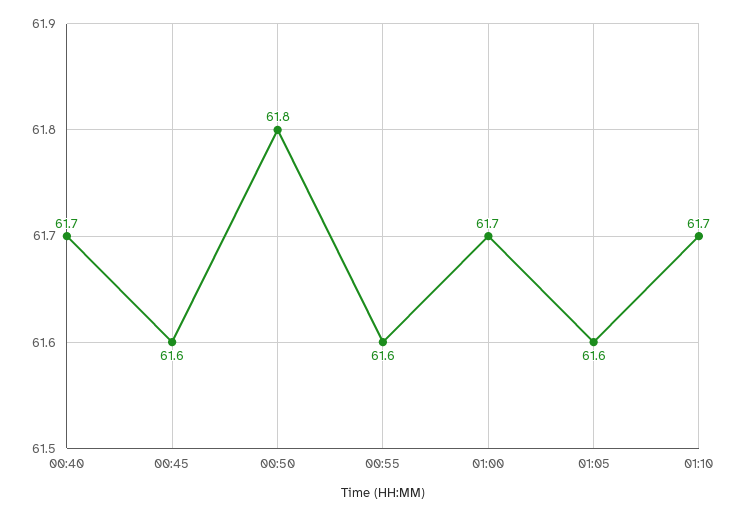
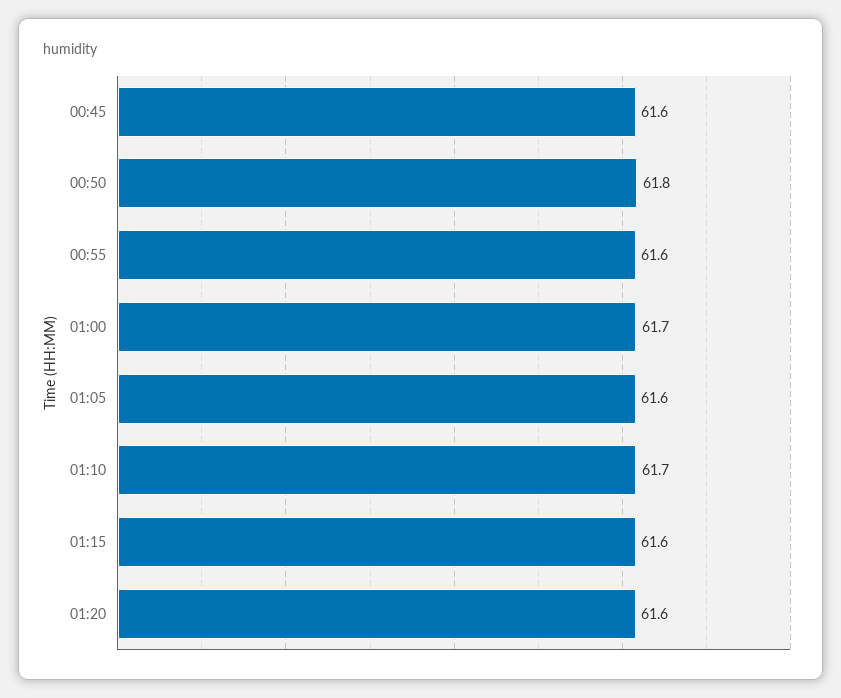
00:40: 61.7 -> none
01:15: none -> 61.6
01:20: none -> 61.6

